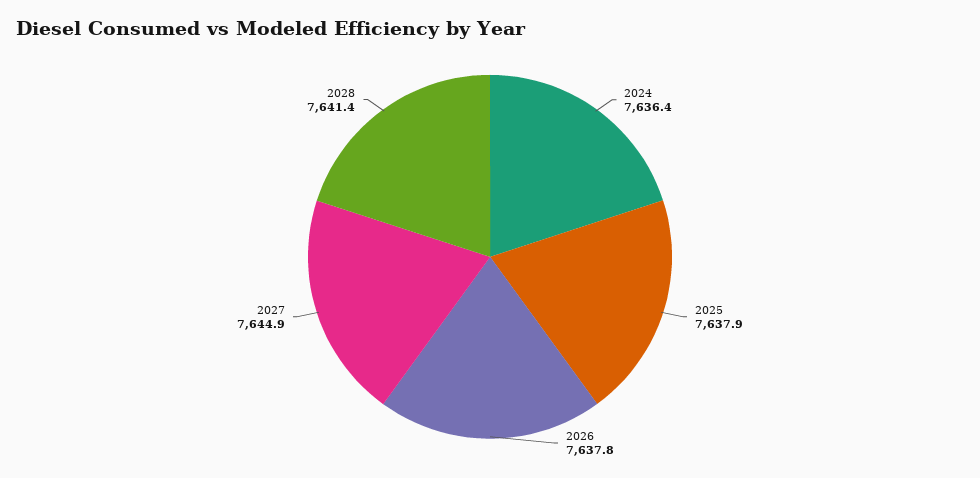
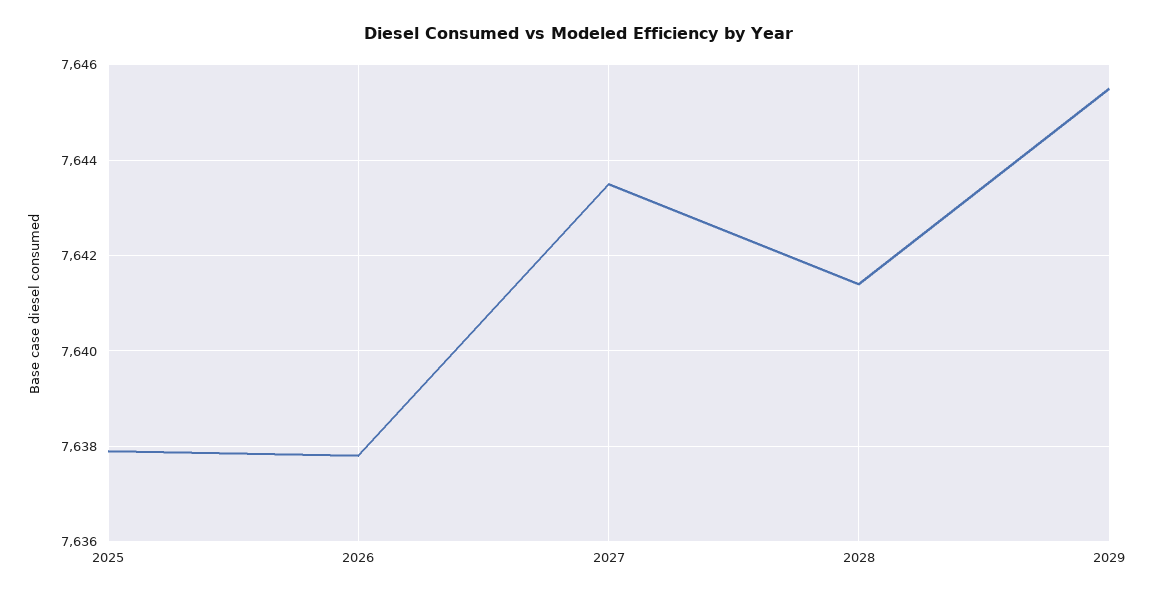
2024: 7636.4 -> none
2027: 7644.9 -> 7643.5
2029: none -> 7645.5

